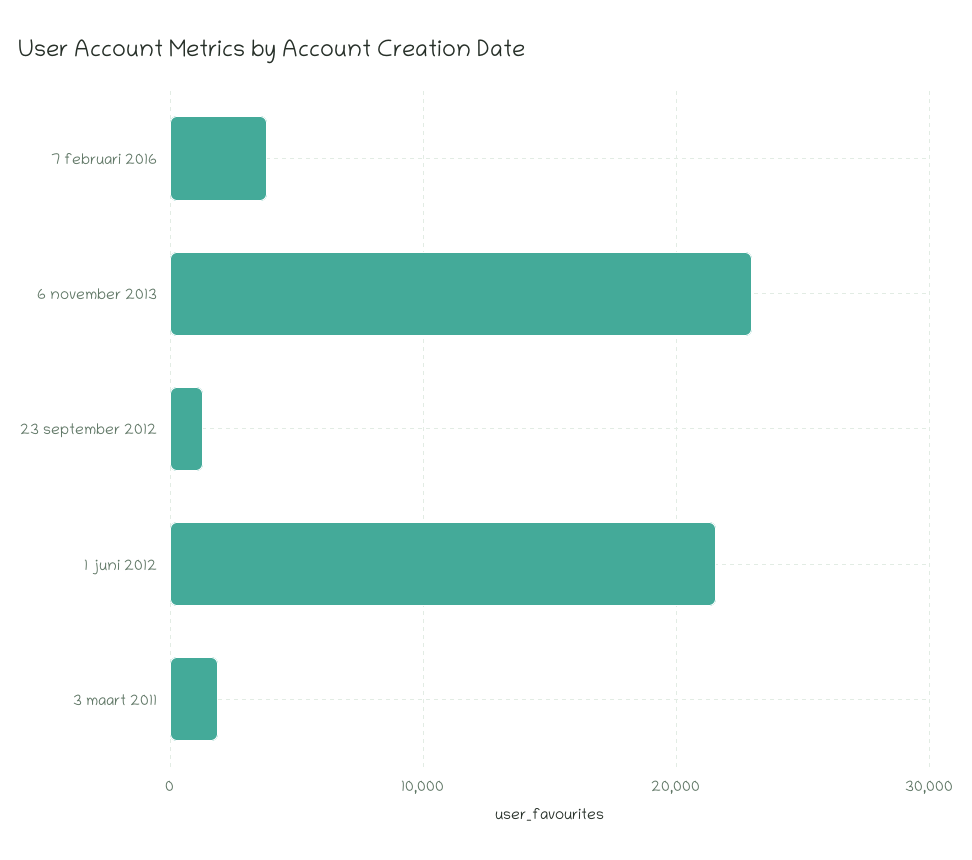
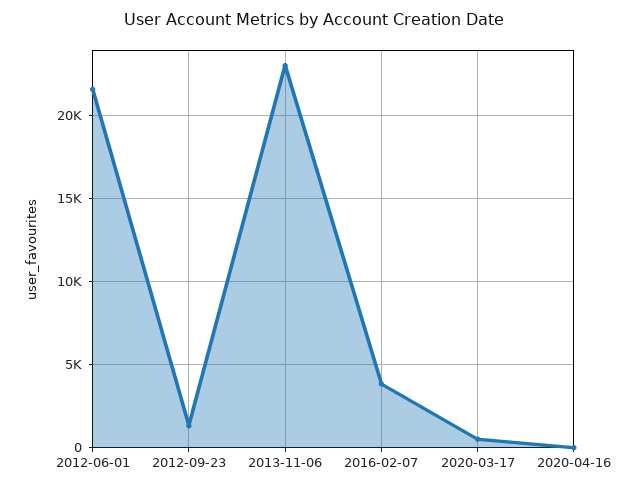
3 maart 2011: 2000 -> none
2020-03-17: none -> 500
2020-04-16: none -> 0

